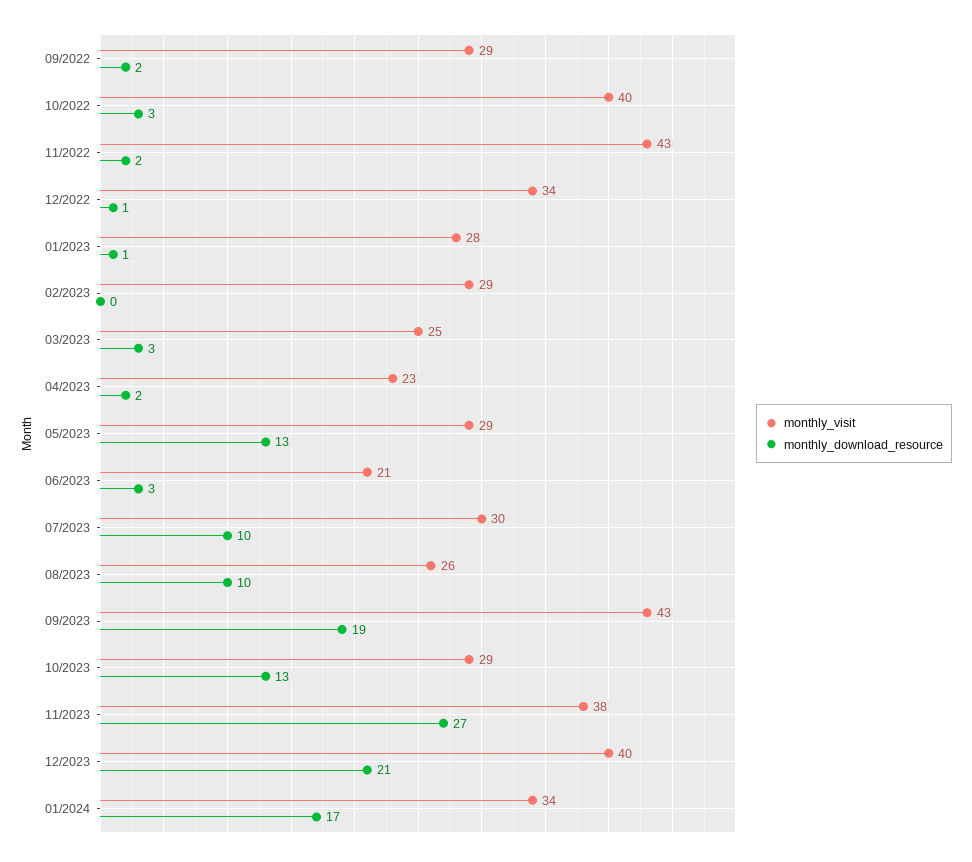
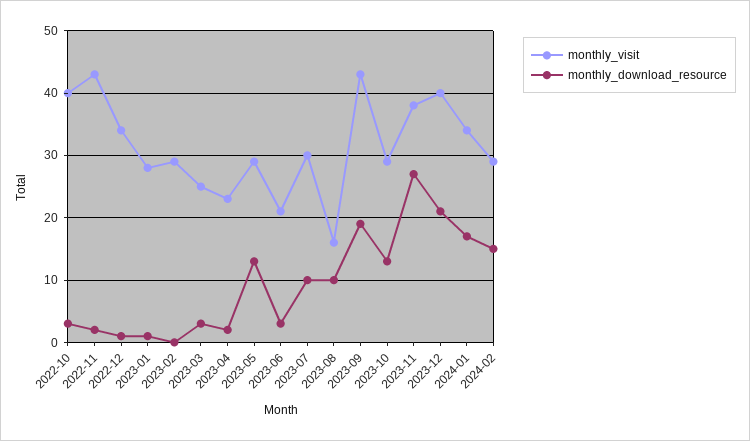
monthly_visit, 09/2022: 29 -> none
monthly_download_resource, 09/2022: 2 -> none
monthly_visit, 08/2023: 26 -> 16
monthly_visit, 2024-02: none -> 29
monthly_download_resource, 2024-02: none -> 15

